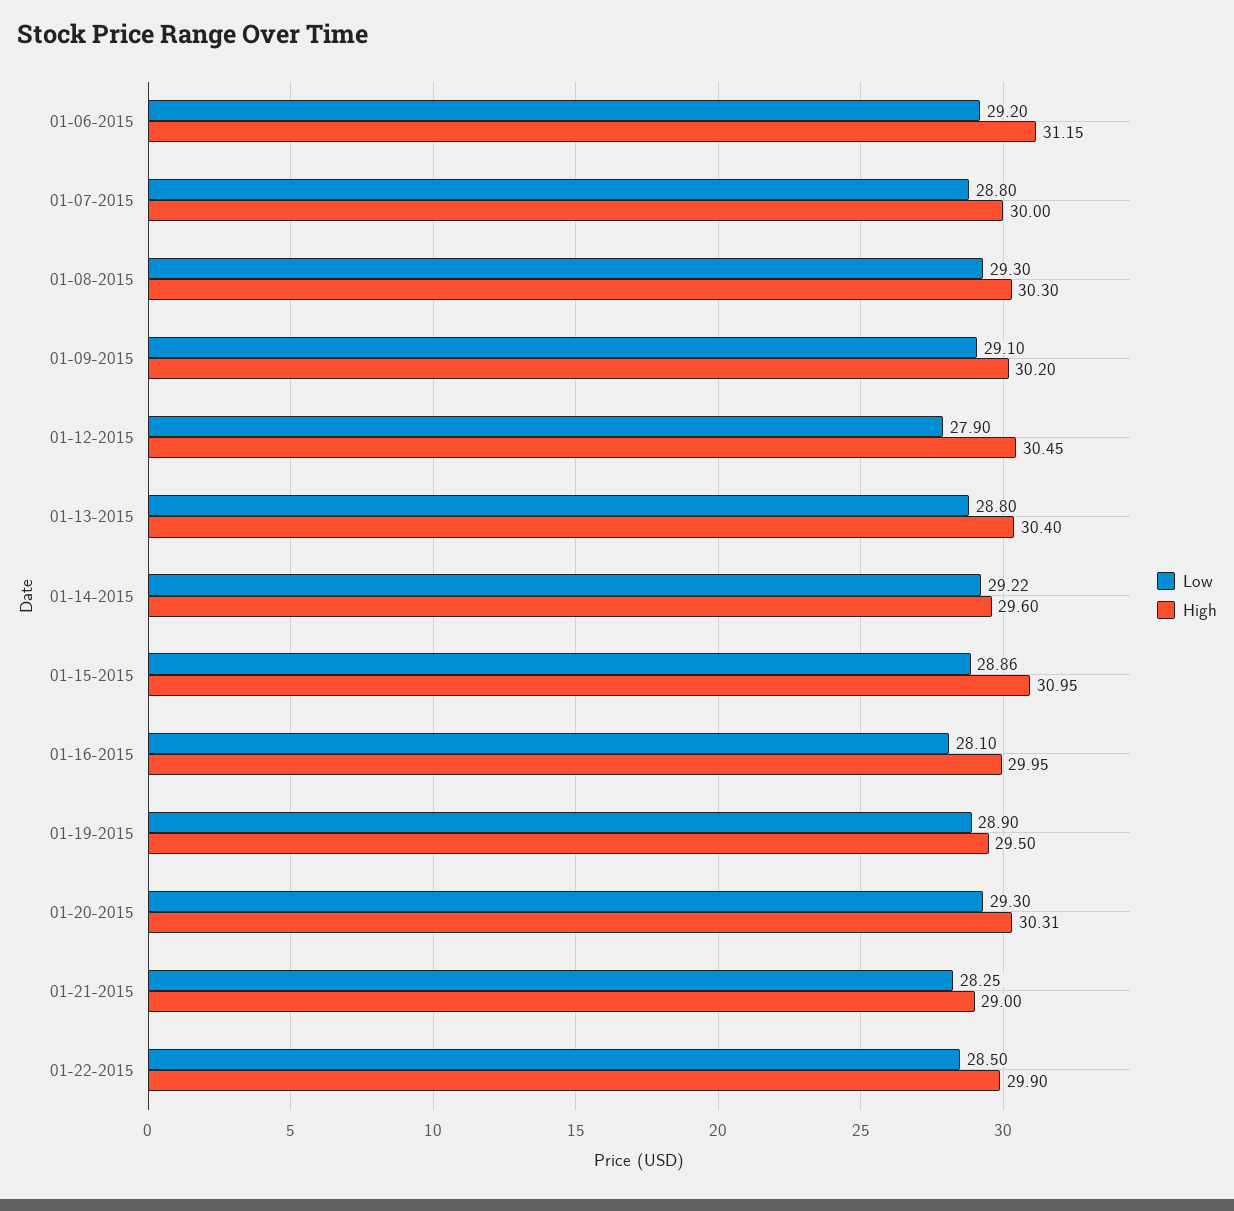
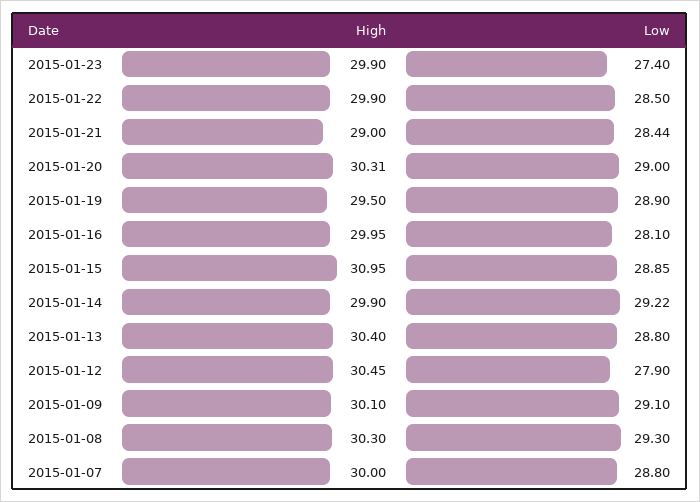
Low, 01-06-2015: 29.2 -> none
High, 01-06-2015: 31.15 -> none
High, 01-09-2015: 30.2 -> 30.1
High, 01-14-2015: 29.6 -> 29.9
Low, 01-15-2015: 28.86 -> 28.85
Low, 01-20-2015: 29.3 -> 29
Low, 01-21-2015: 28.25 -> 28.44
High, 2015-01-23: none -> 29.9
Low, 2015-01-23: none -> 27.4

